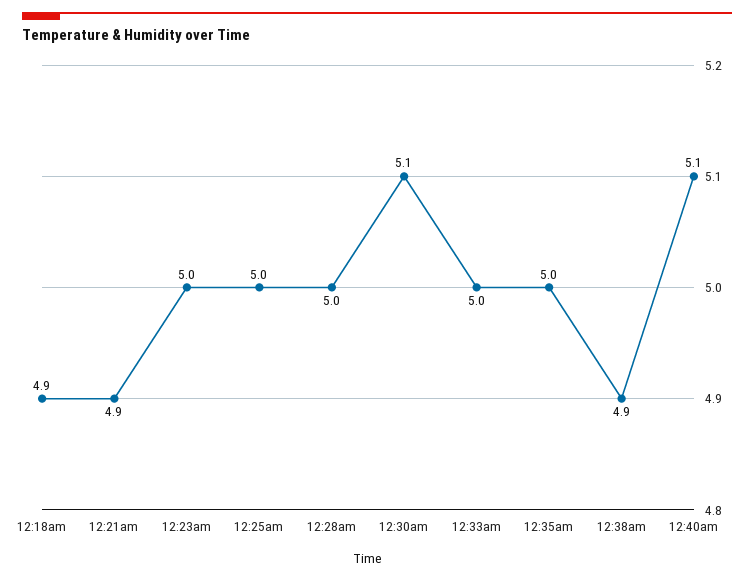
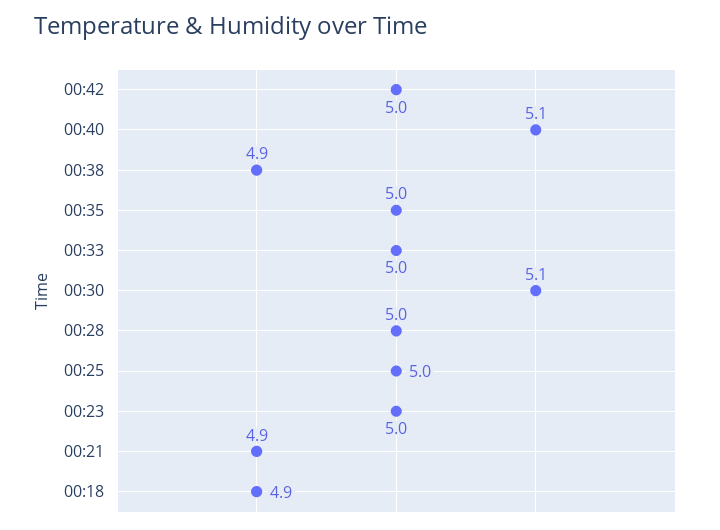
00:42: none -> 5

